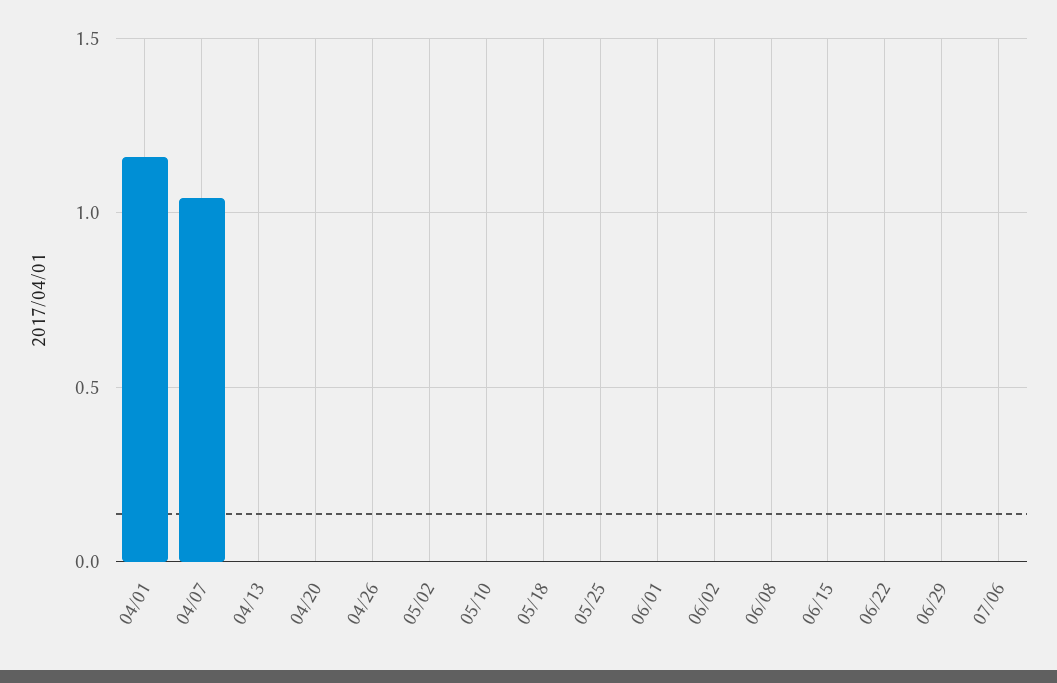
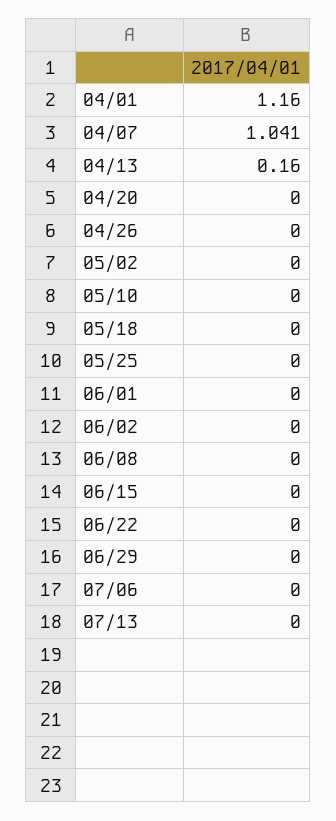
04/13: 0 -> 0.16
07/13: none -> 0

